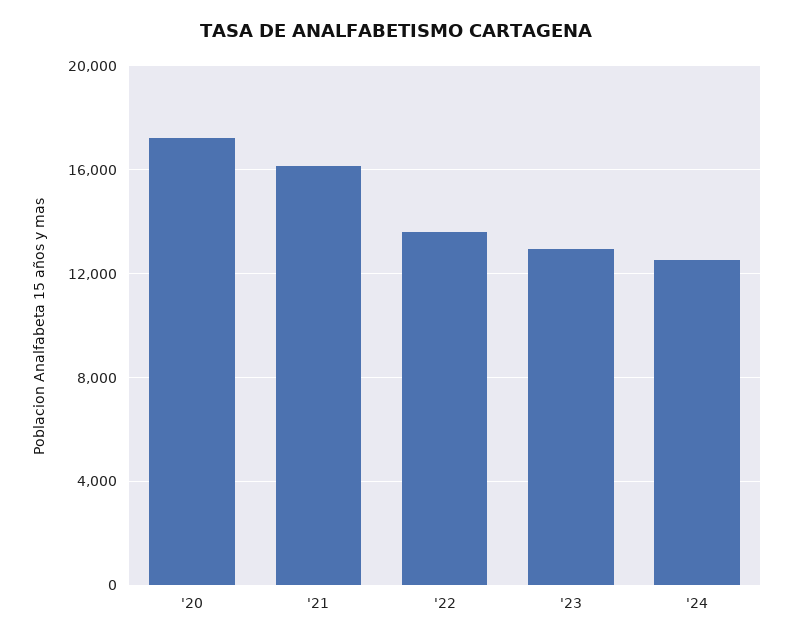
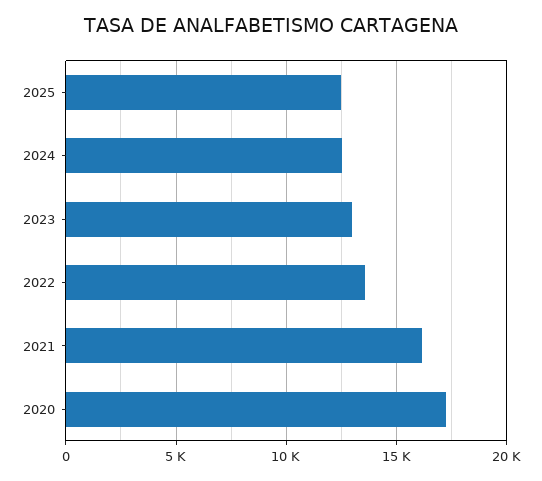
2025: none -> 12500

